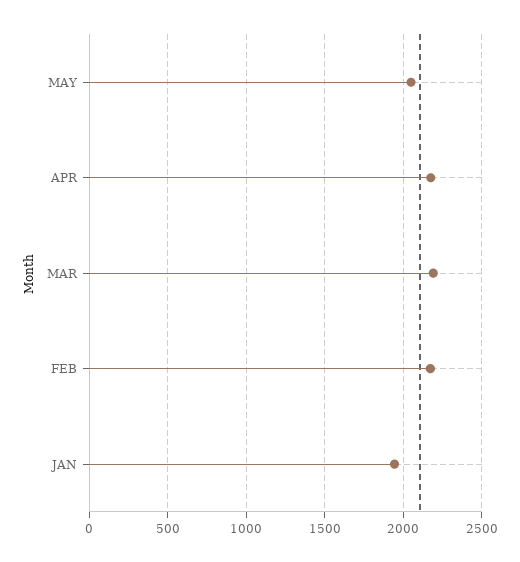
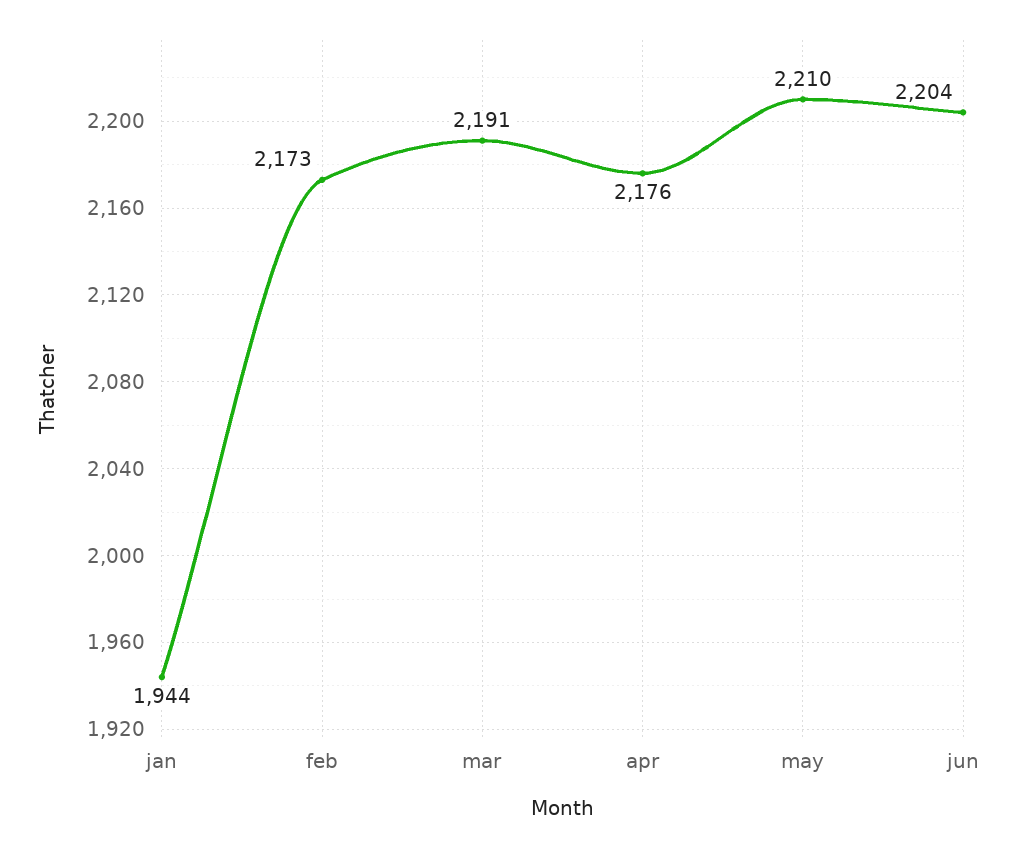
MAY: 2050 -> 2210
jun: none -> 2204

